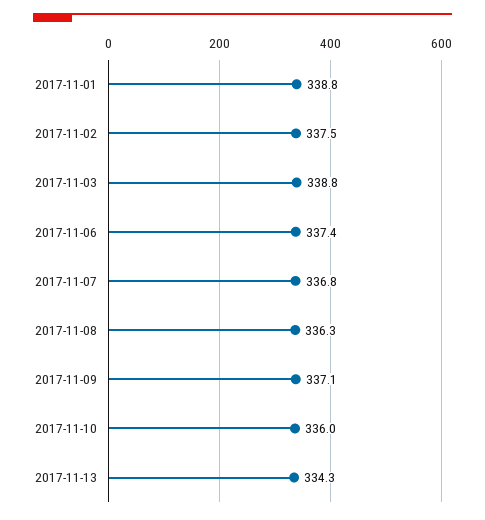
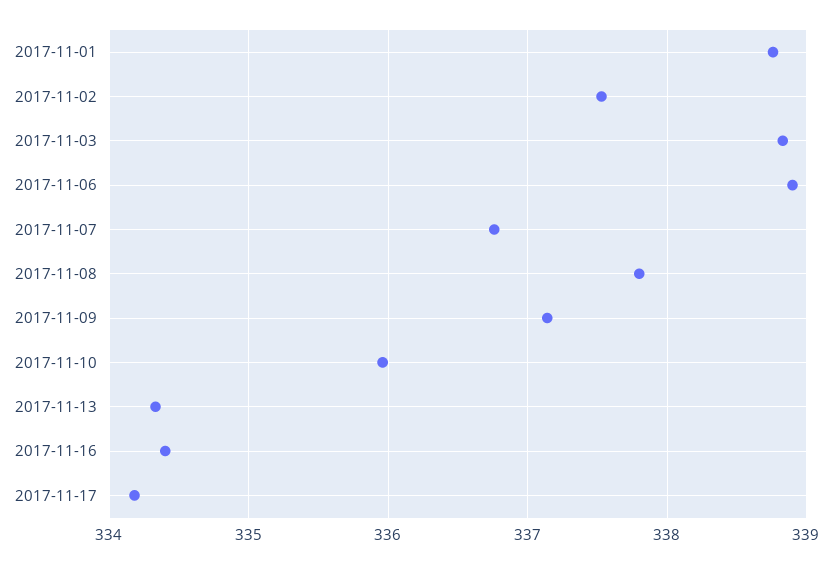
2017-11-06: 337.4 -> 338.9
2017-11-08: 336.3 -> 337.8
2017-11-16: none -> 334.4
2017-11-17: none -> 334.2

